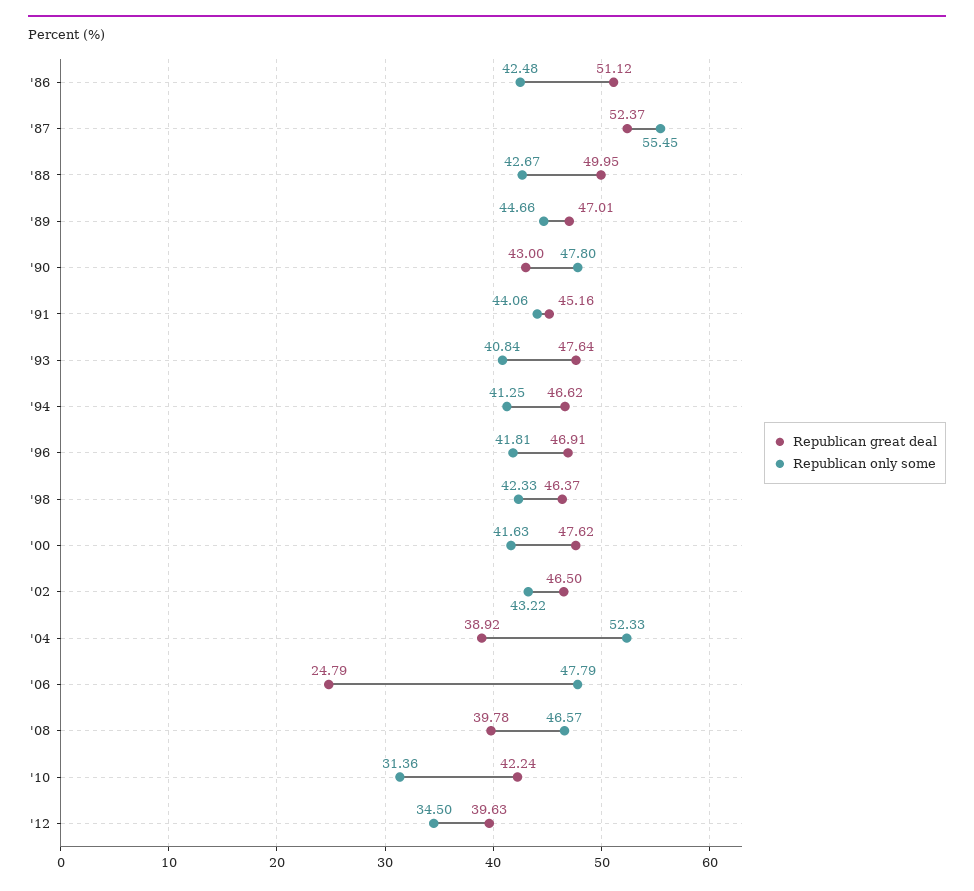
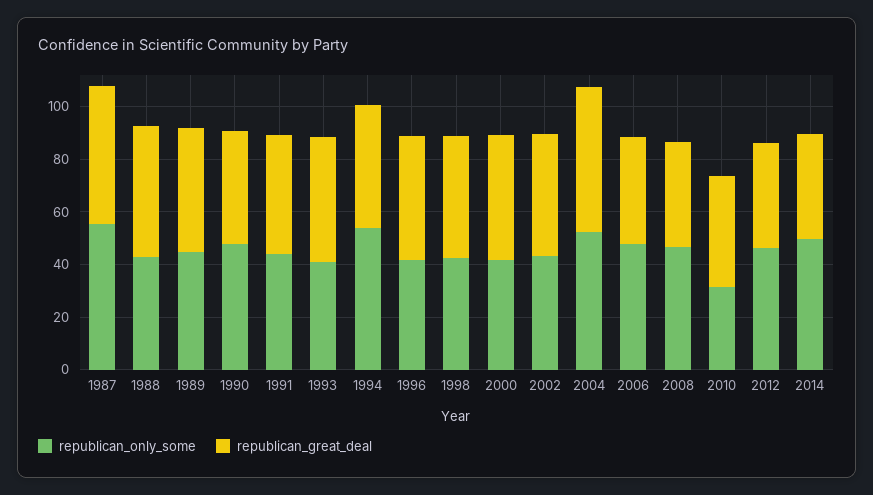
Republican great deal, '86: 51.12 -> none
Republican only some, '86: 42.48 -> none
Republican only some, '94: 41.25 -> 55
Republican great deal, '04: 38.92 -> 55
Republican great deal, '06: 24.79 -> 40
Republican only some, '12: 34.5 -> 45
Republican only some, 2014: none -> 50
Republican great deal, 2014: none -> 40

